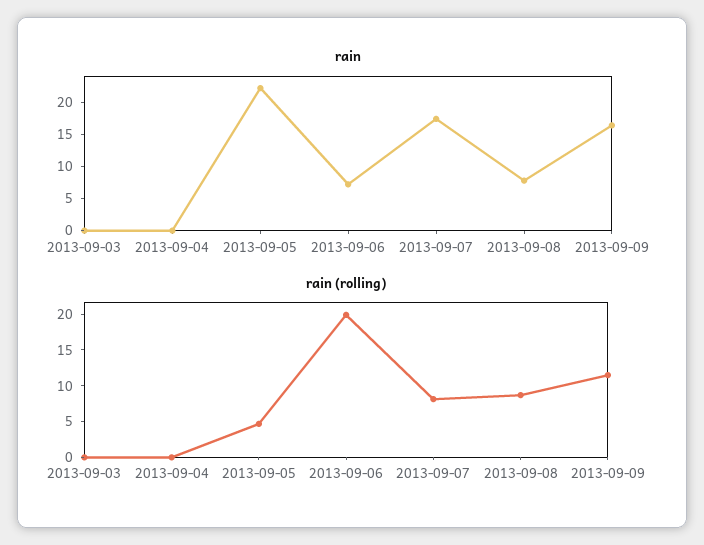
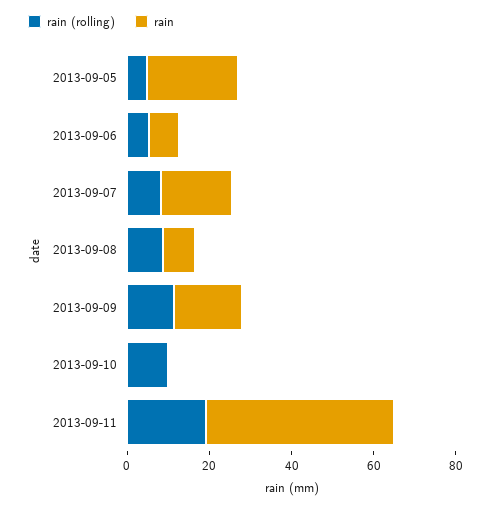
rain, 2013-09-03: 0 -> none
rain, 2013-09-04: 0 -> none
rain (rolling), 2013-09-03: 0 -> none
rain (rolling), 2013-09-04: 0 -> none
rain (rolling), 2013-09-06: 20 -> 5
rain (rolling), 2013-09-10: none -> 10
rain, 2013-09-10: none -> 0
rain (rolling), 2013-09-11: none -> 20
rain, 2013-09-11: none -> 45

